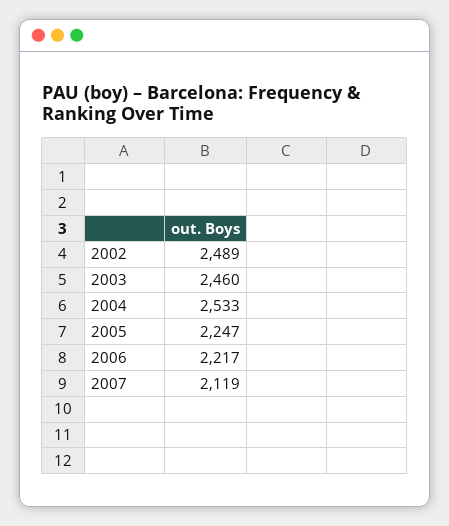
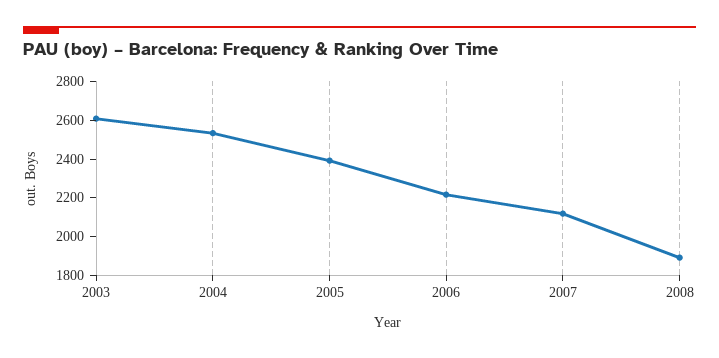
2002: 2489 -> none
2003: 2460 -> 2600
2005: 2247 -> 2400
2008: none -> 1900

